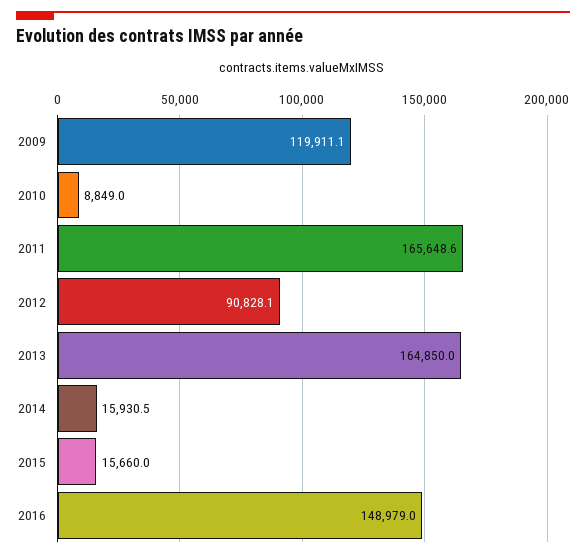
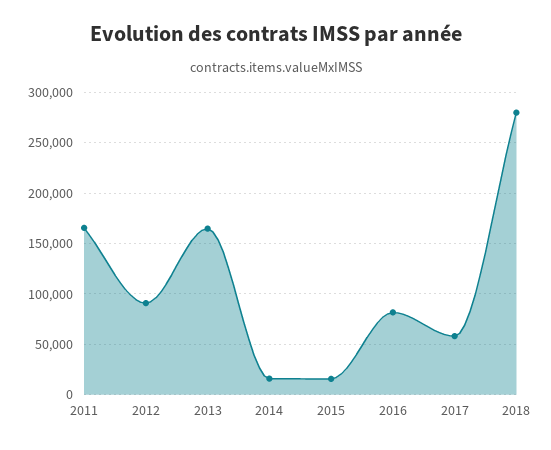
2009: 119911.1 -> none
2010: 8849 -> none
2016: 148979 -> 80000
2017: none -> 60000
2018: none -> 280000

